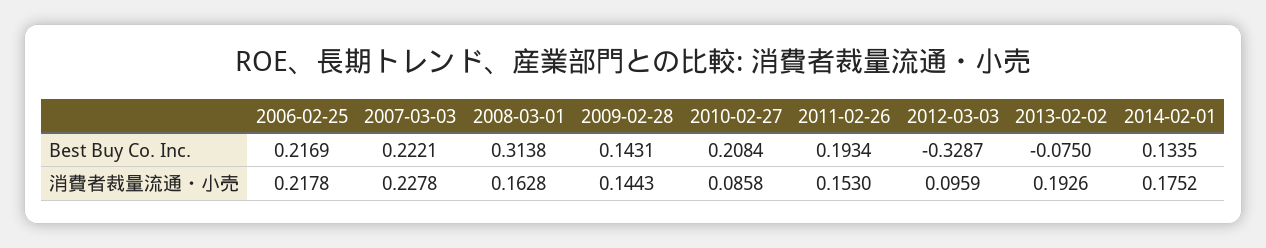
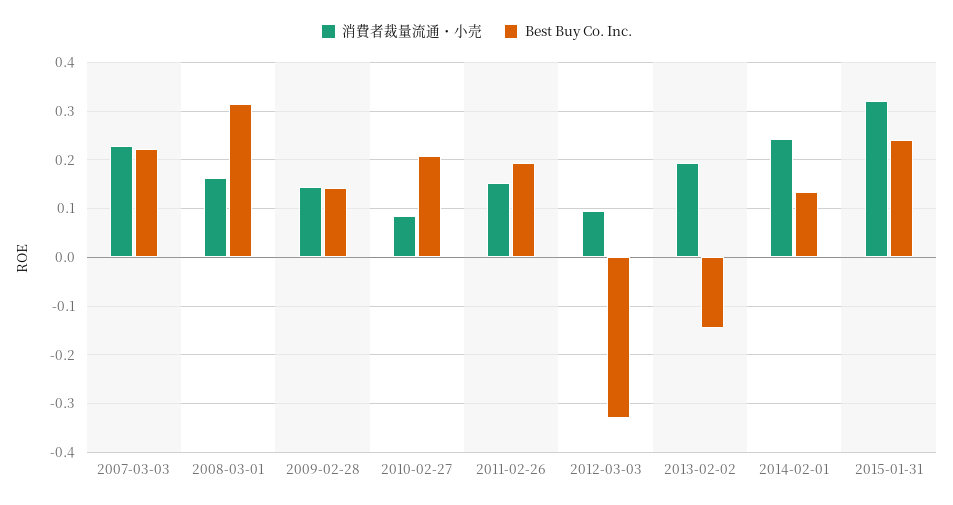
Best Buy Co. Inc., 2006-02-25: 0.2169 -> none
Best Buy Co. Inc., 2013-02-02: -0.075 -> -0.14
消費者裁量流通・小売, 2006-02-25: 0.2178 -> none
消費者裁量流通・小売, 2014-02-01: 0.1752 -> 0.24
消費者裁量流通・小売, 2015-01-31: none -> 0.32
Best Buy Co. Inc., 2015-01-31: none -> 0.24

